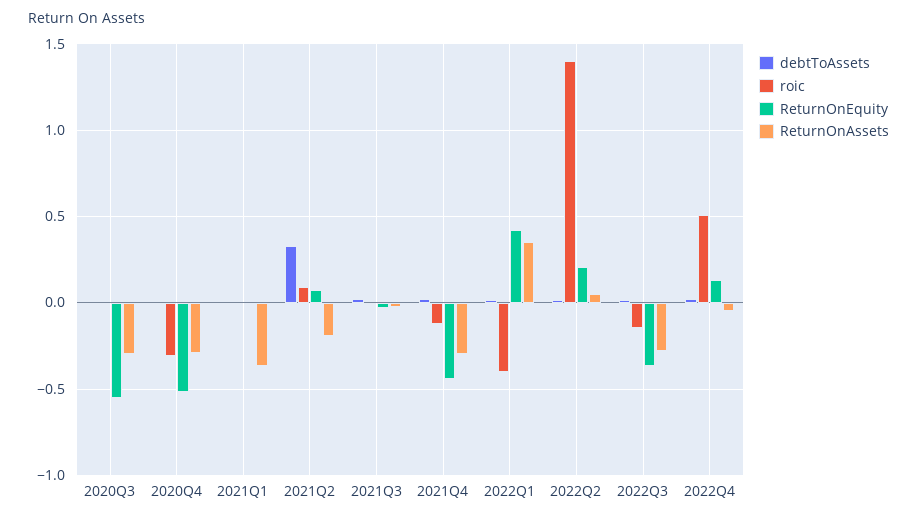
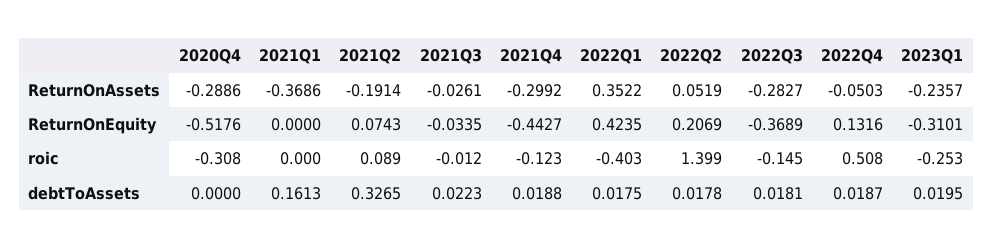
debtToAssets, 2020Q3: 0 -> none
roic, 2020Q3: 0 -> none
ReturnOnEquity, 2020Q3: -0.55 -> none
ReturnOnAssets, 2020Q3: -0.3 -> none
debtToAssets, 2021Q1: 0 -> 0.1613
ReturnOnAssets, 2023Q1: none -> -0.2357
ReturnOnEquity, 2023Q1: none -> -0.3101
roic, 2023Q1: none -> -0.253
debtToAssets, 2023Q1: none -> 0.0195

